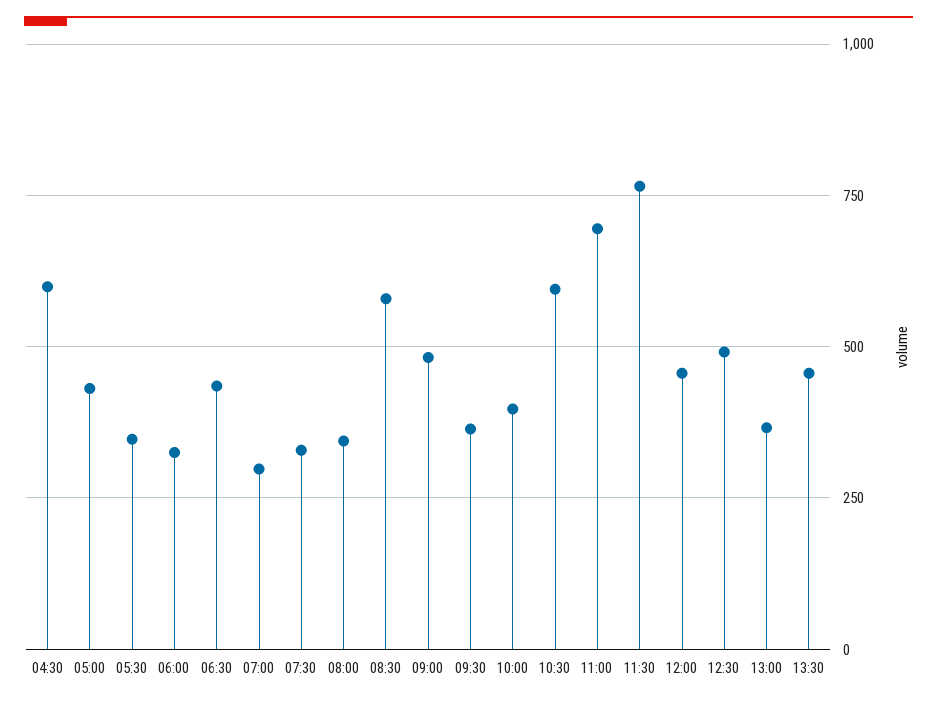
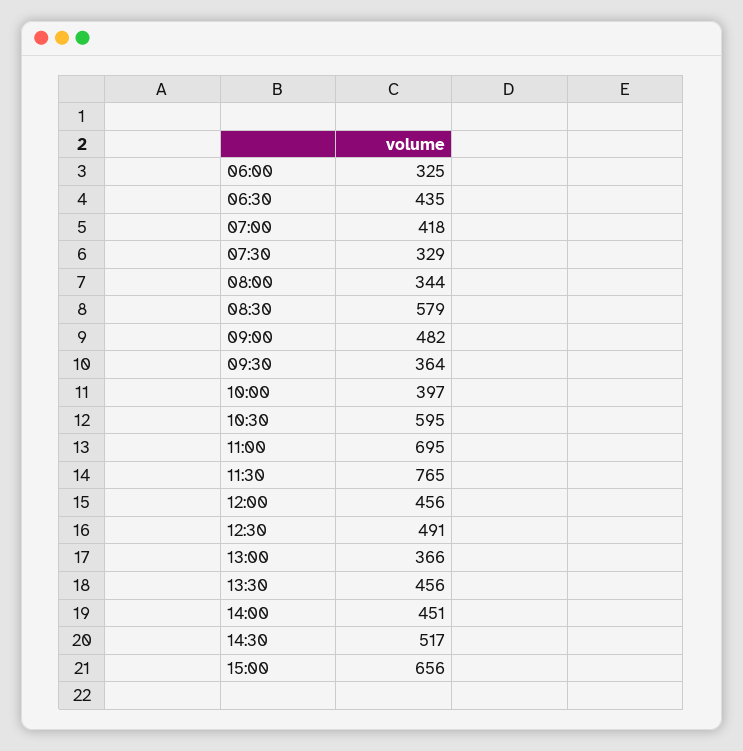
04:30: 600 -> none
05:00: 425 -> none
05:30: 350 -> none
07:00: 300 -> 418
14:00: none -> 451
14:30: none -> 517
15:00: none -> 656

